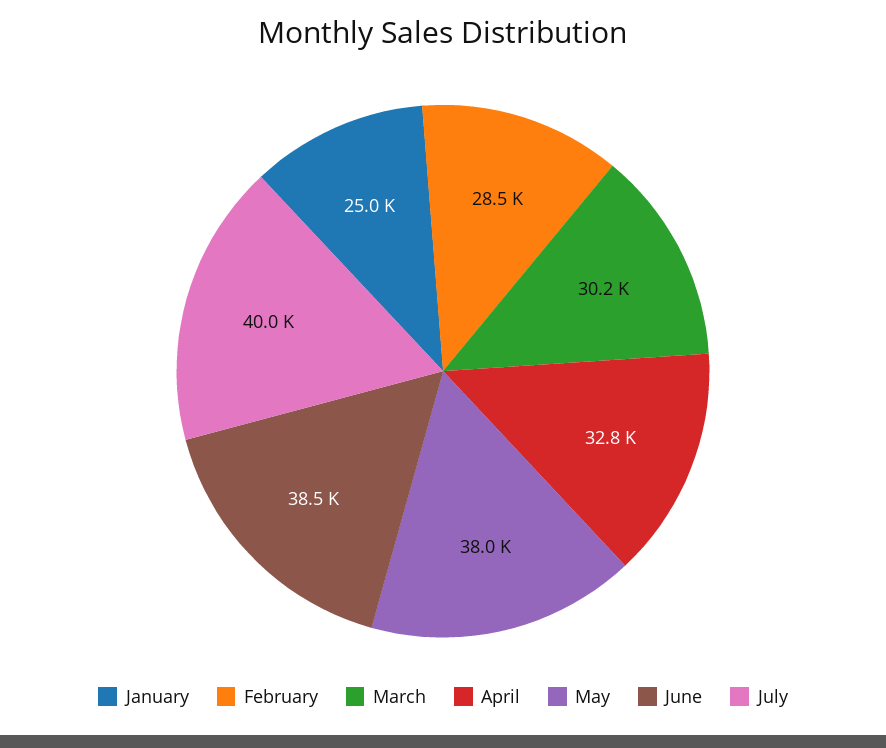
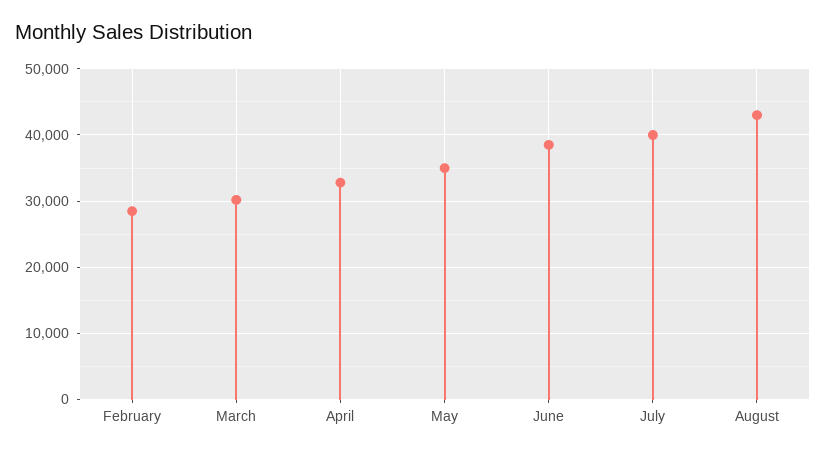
January: 25000 -> none
May: 38000 -> 35000
August: none -> 43000

